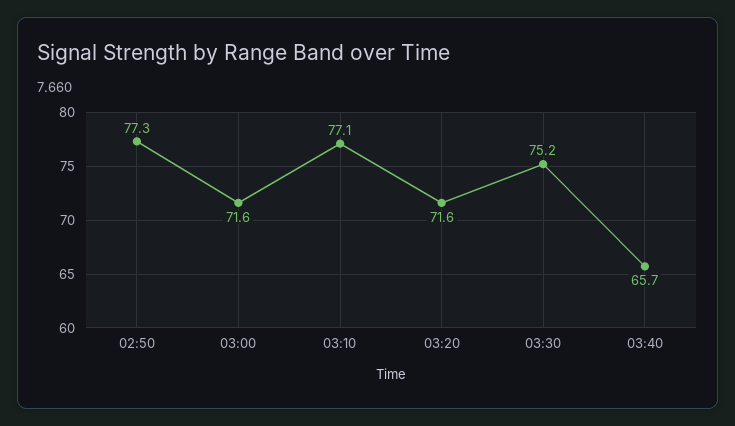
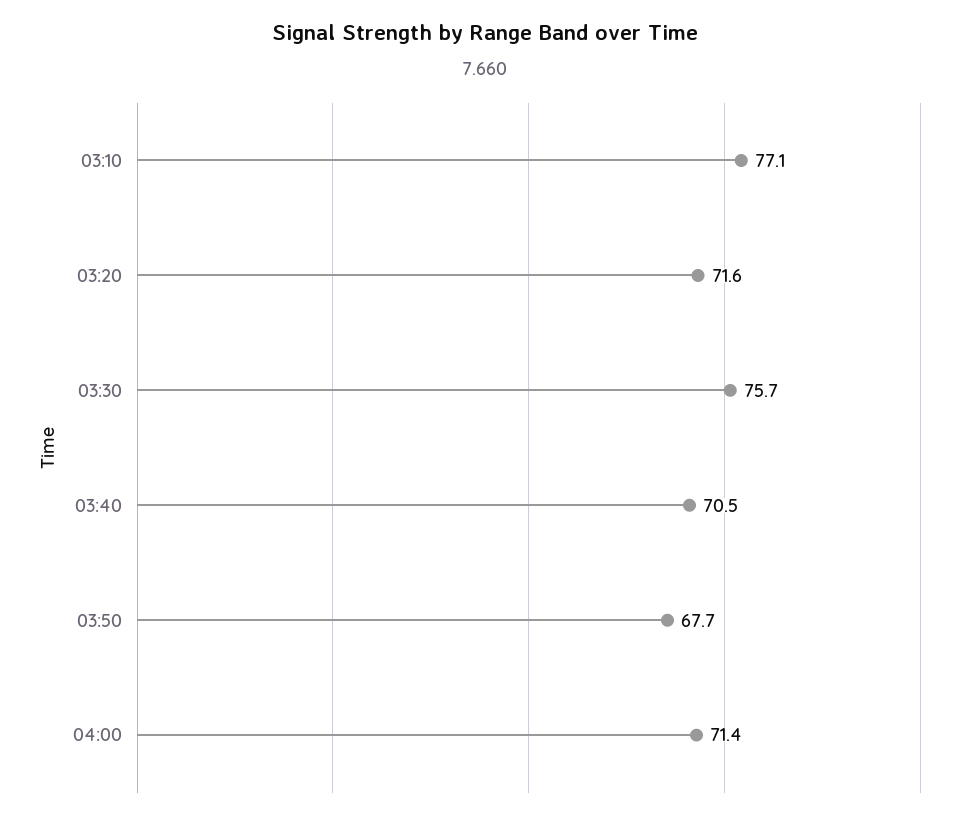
02:50: 77.3 -> none
03:00: 71.6 -> none
03:30: 75.2 -> 75.7
03:40: 65.7 -> 70.5
03:50: none -> 67.7
04:00: none -> 71.4

